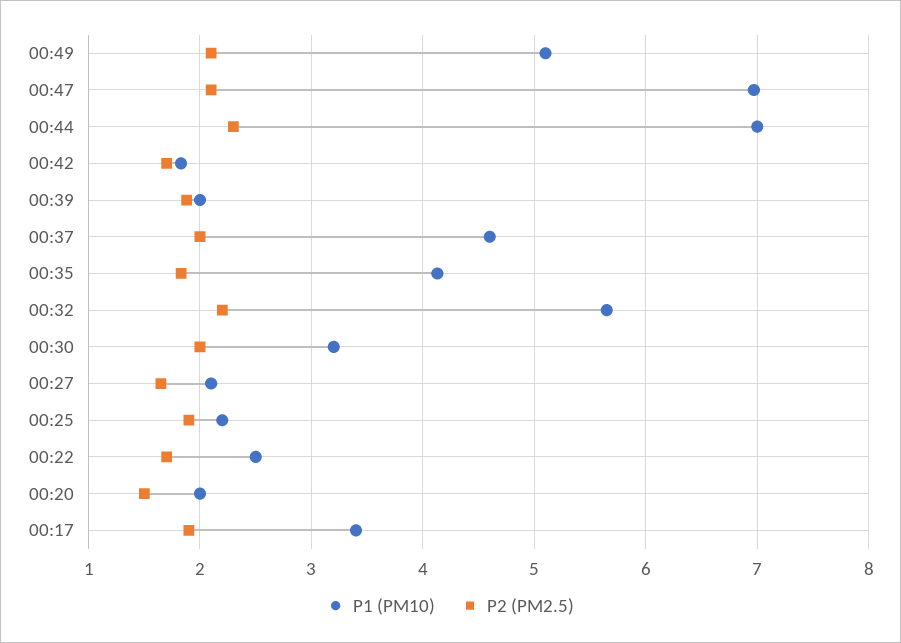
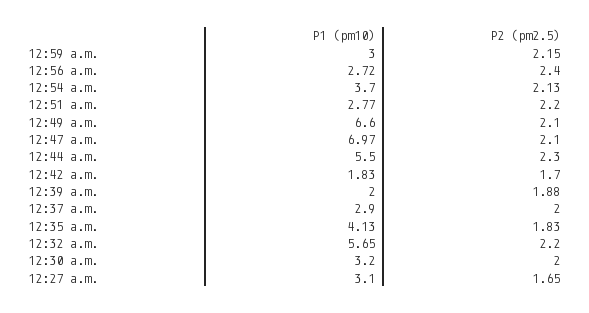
P1 (PM10), 00:49: 5.1 -> 6.6
P1 (PM10), 00:44: 7 -> 5.5
P1 (PM10), 00:37: 4.6 -> 2.9
P1 (PM10), 00:27: 2.1 -> 3.1
P1 (PM10), 00:25: 2.2 -> none
P2 (PM2.5), 00:25: 1.9 -> none
P1 (PM10), 00:22: 2.5 -> none
P2 (PM2.5), 00:22: 1.7 -> none
P1 (PM10), 00:20: 2 -> none
P2 (PM2.5), 00:20: 1.5 -> none
P1 (PM10), 00:17: 3.4 -> none
P2 (PM2.5), 00:17: 1.9 -> none
P1 (PM10), 12:59 a.m.: none -> 3
P2 (PM2.5), 12:59 a.m.: none -> 2.15
P1 (PM10), 12:56 a.m.: none -> 2.72
P2 (PM2.5), 12:56 a.m.: none -> 2.4
P1 (PM10), 12:54 a.m.: none -> 3.7
P2 (PM2.5), 12:54 a.m.: none -> 2.13
P1 (PM10), 12:51 a.m.: none -> 2.77
P2 (PM2.5), 12:51 a.m.: none -> 2.2

